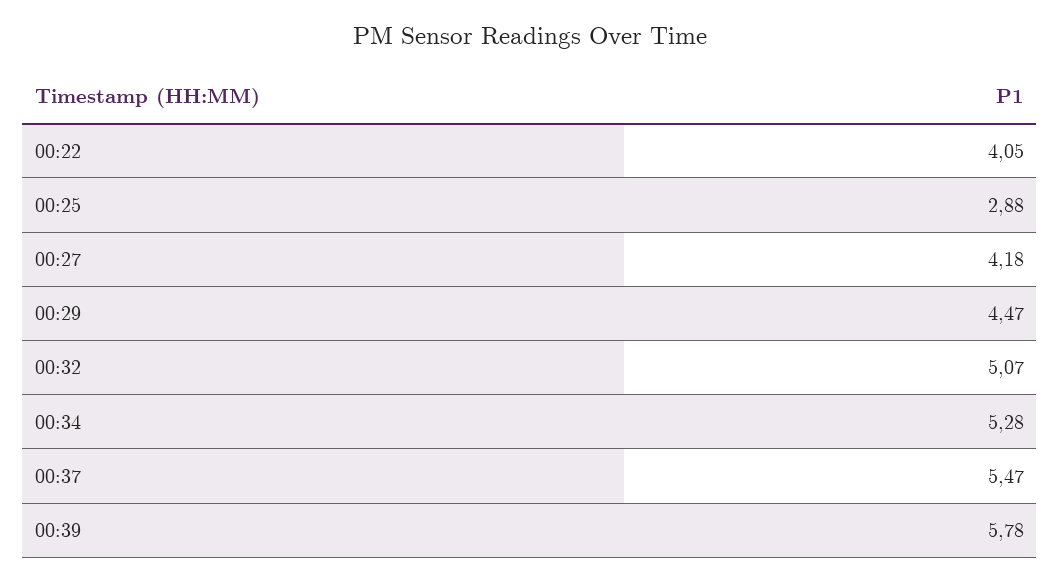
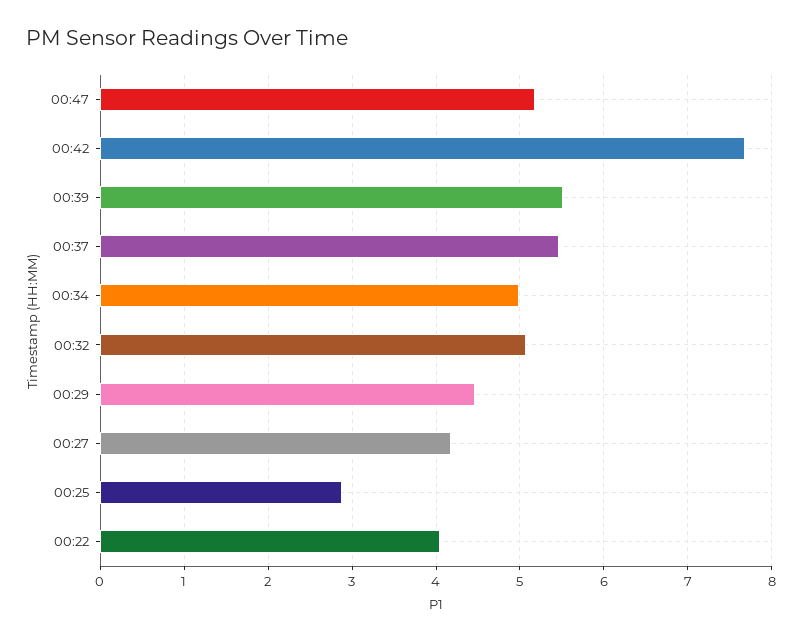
00:34: 5.28 -> 5
00:39: 5.78 -> 5.5
00:47: none -> 5.2
00:42: none -> 7.7

